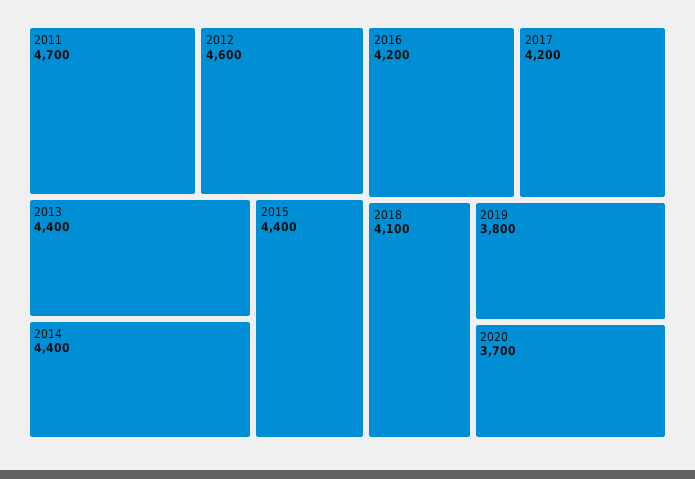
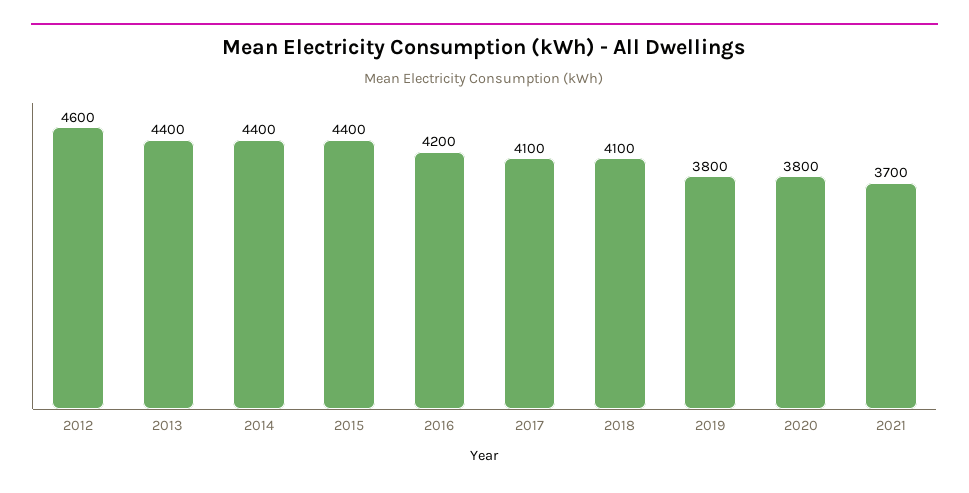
2011: 4700 -> none
2017: 4200 -> 4100
2020: 3700 -> 3800
2021: none -> 3700

